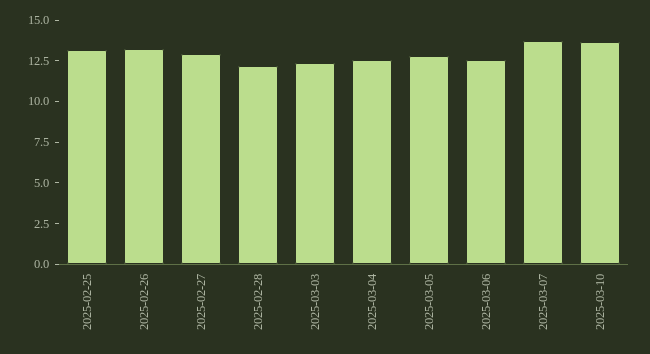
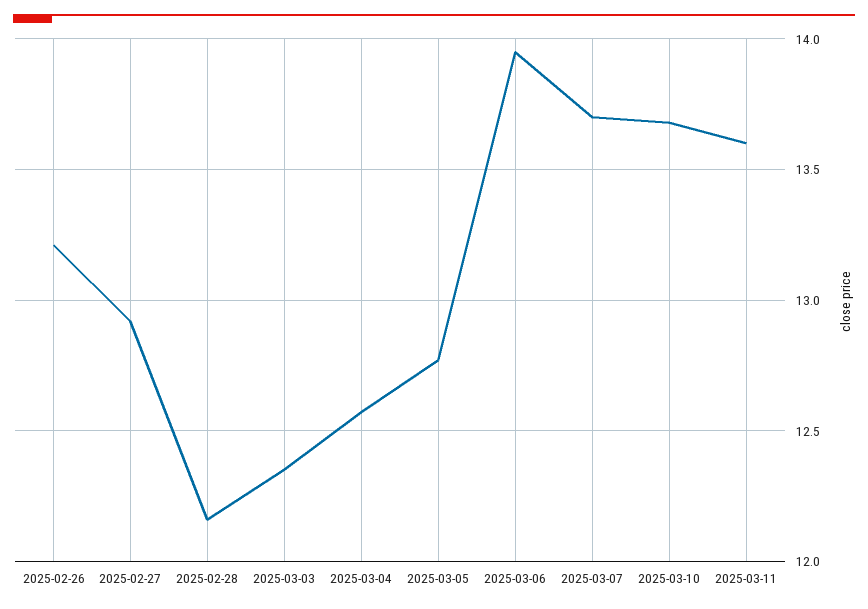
2025-02-25: 13 -> none
2025-03-06: 12.5 -> 13.95
2025-03-11: none -> 13.6

